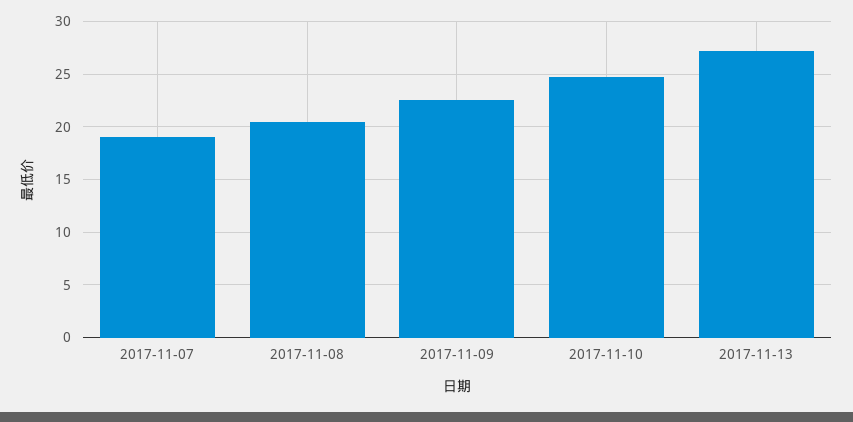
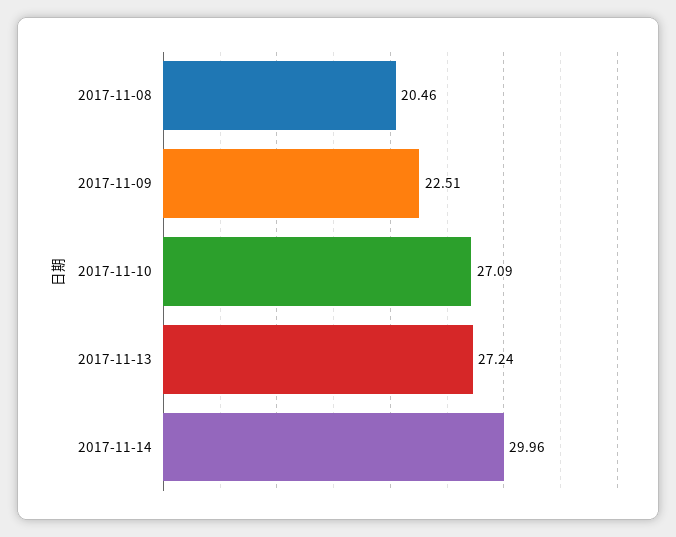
2017-11-07: 19 -> none
2017-11-10: 25 -> 27.09
2017-11-14: none -> 29.96

